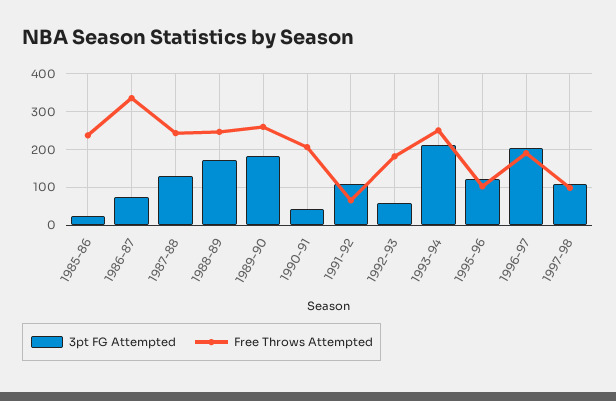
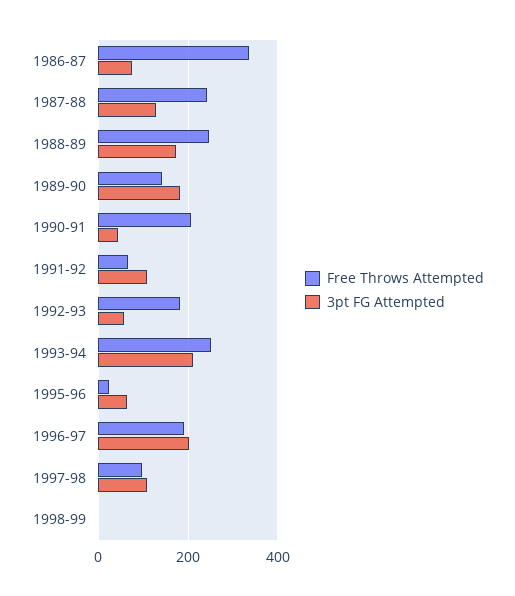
3pt FG Attempted, 1985-86: 20 -> none
Free Throws Attempted, 1985-86: 240 -> none
Free Throws Attempted, 1989-90: 260 -> 140
3pt FG Attempted, 1995-96: 120 -> 60
Free Throws Attempted, 1995-96: 100 -> 20
Free Throws Attempted, 1998-99: none -> 0
3pt FG Attempted, 1998-99: none -> 0

